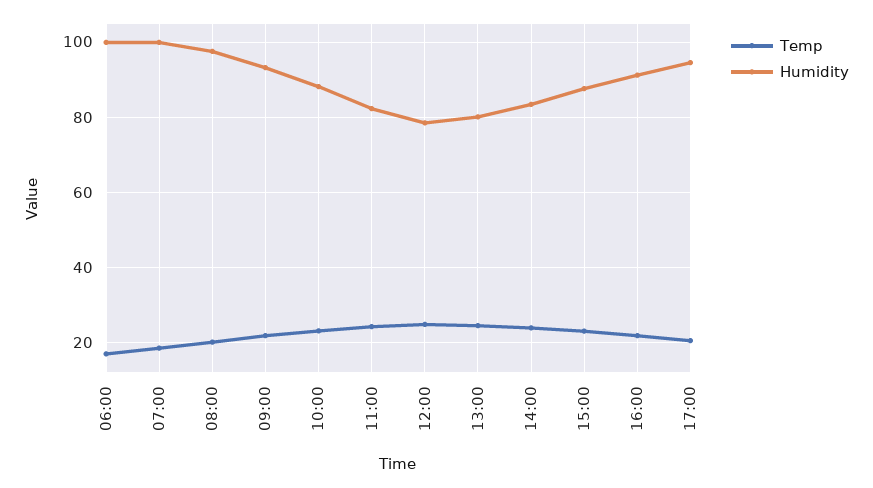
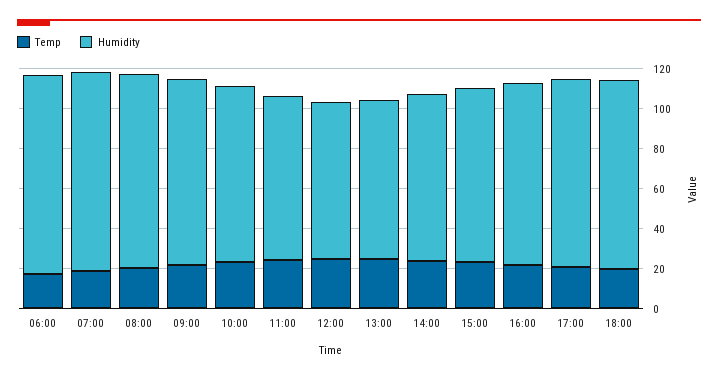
Temp, 18:00: none -> 20
Humidity, 18:00: none -> 95

